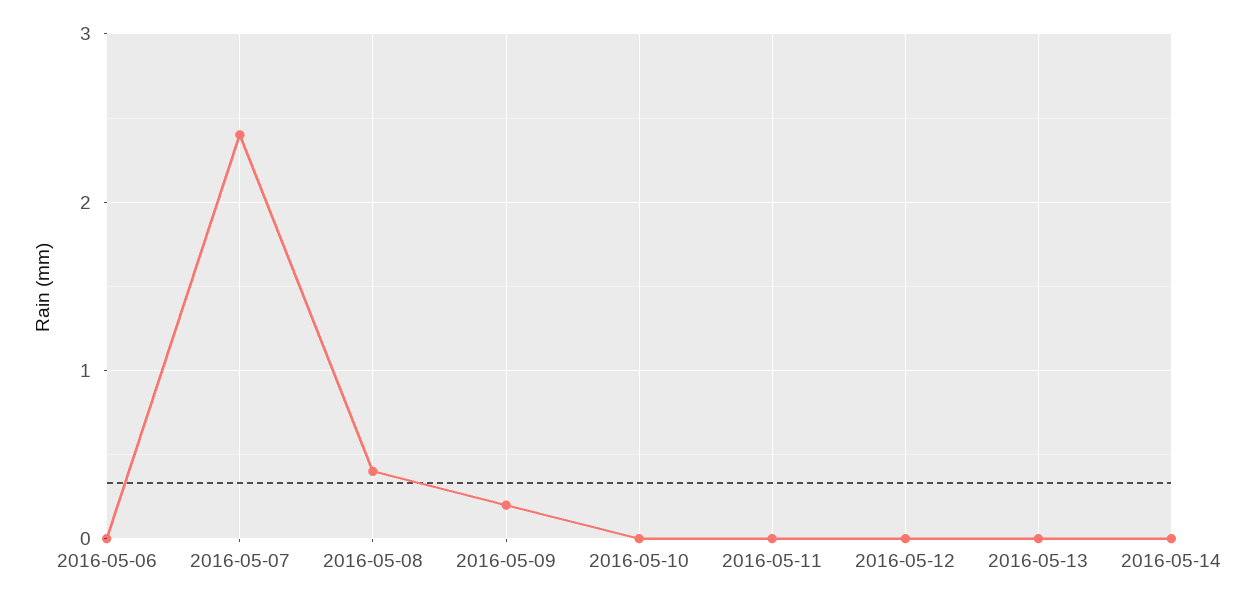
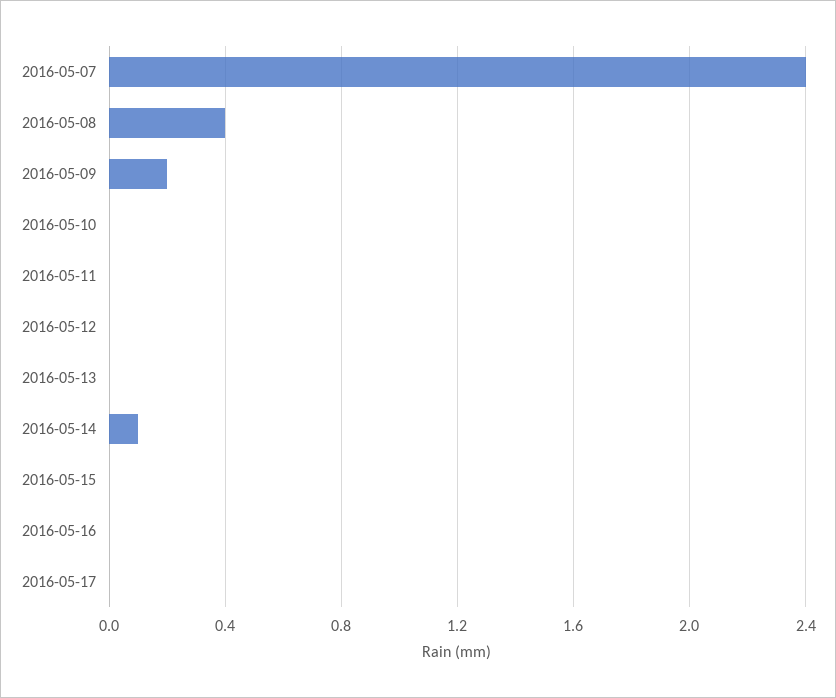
2016-05-06: 0 -> none
2016-05-14: 0 -> 0.1
2016-05-15: none -> 0
2016-05-16: none -> 0
2016-05-17: none -> 0

